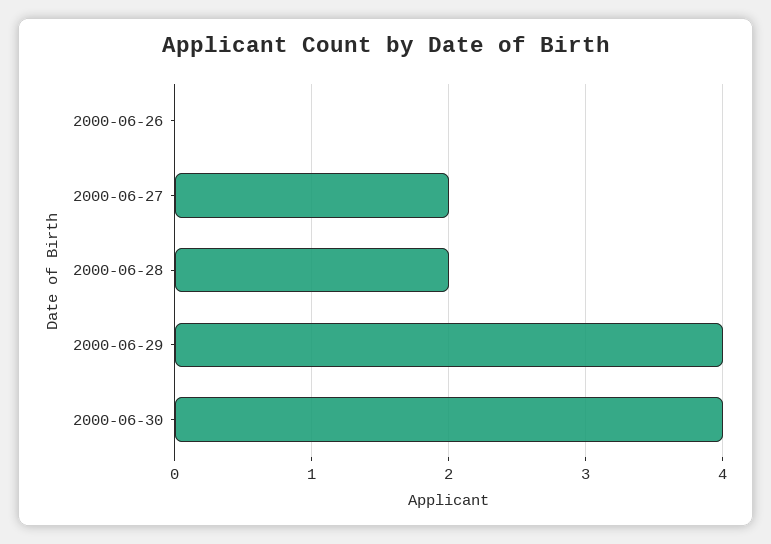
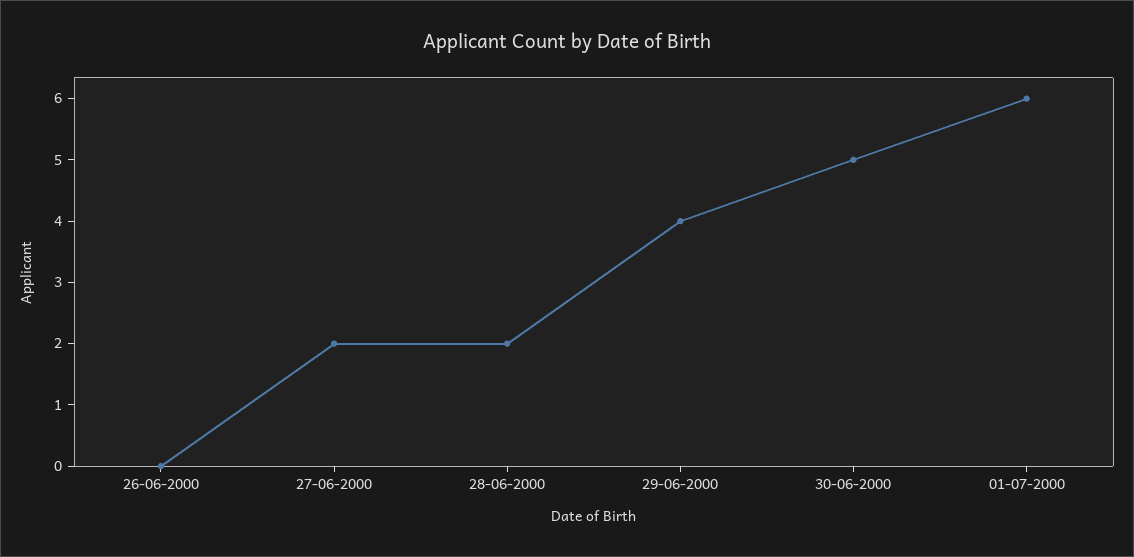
2000-06-30: 4 -> 5
01-07-2000: none -> 6

